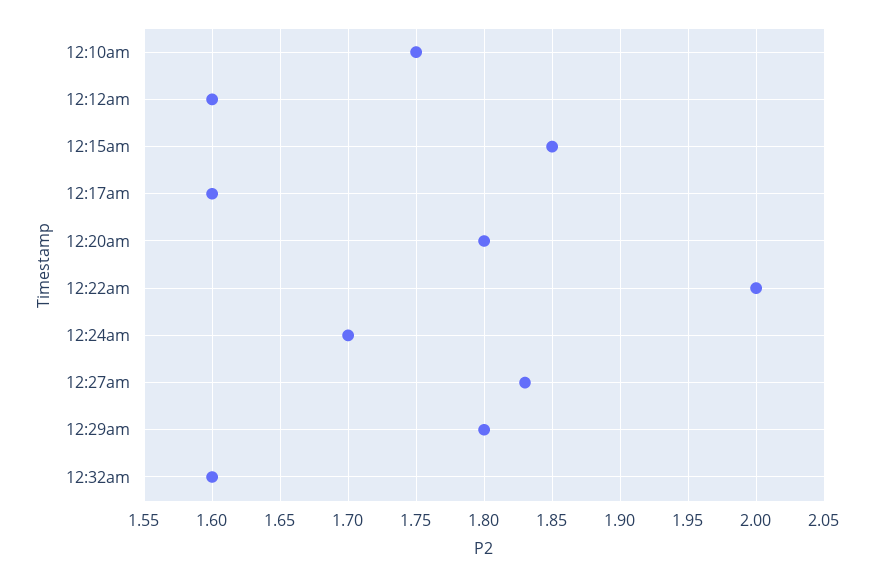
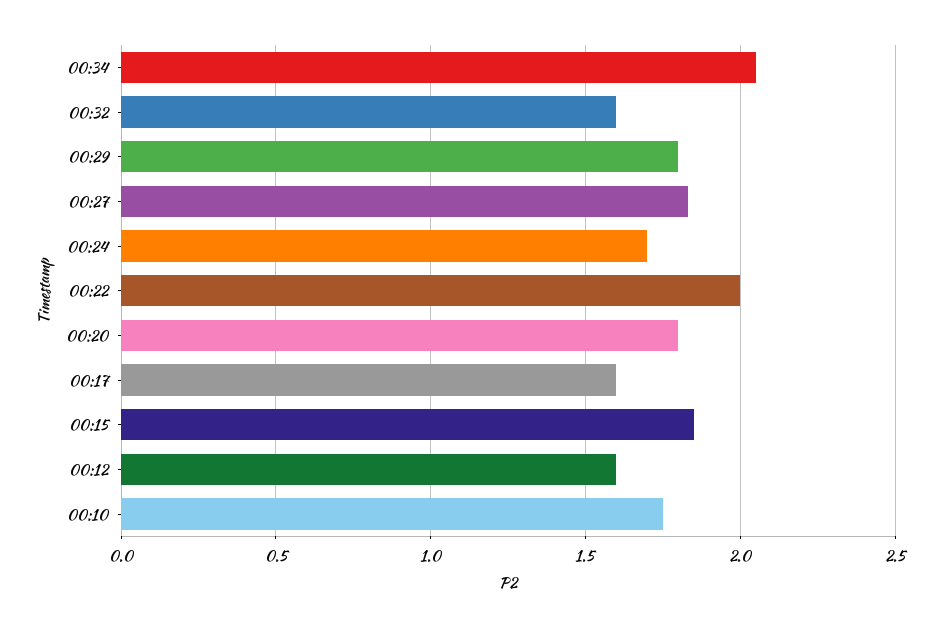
00:34: none -> 2.05

